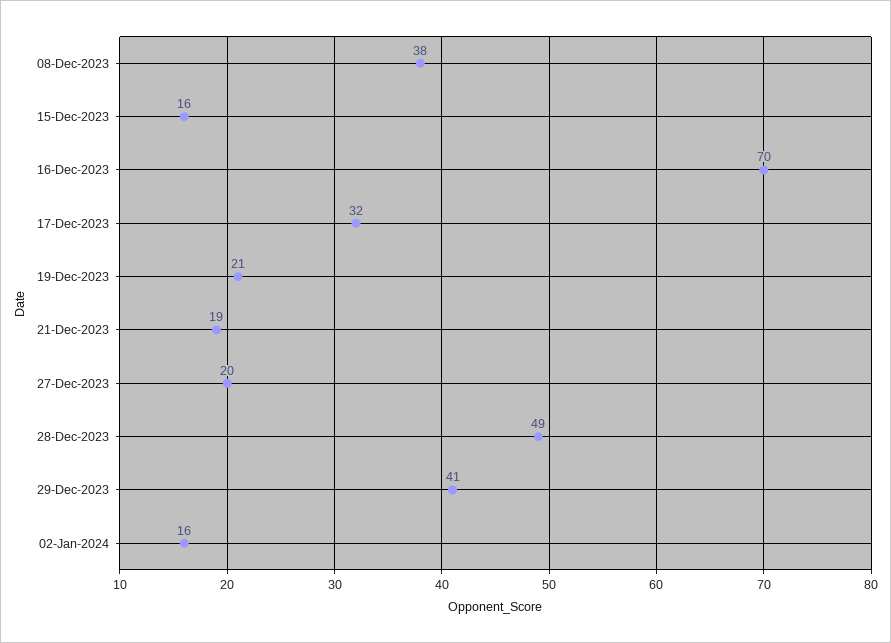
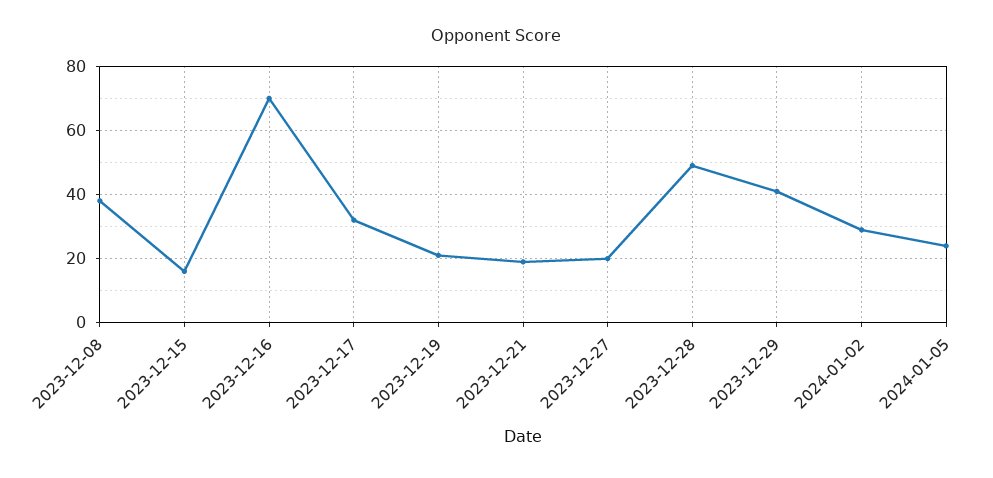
02-Jan-2024: 16 -> 30
2024-01-05: none -> 25

